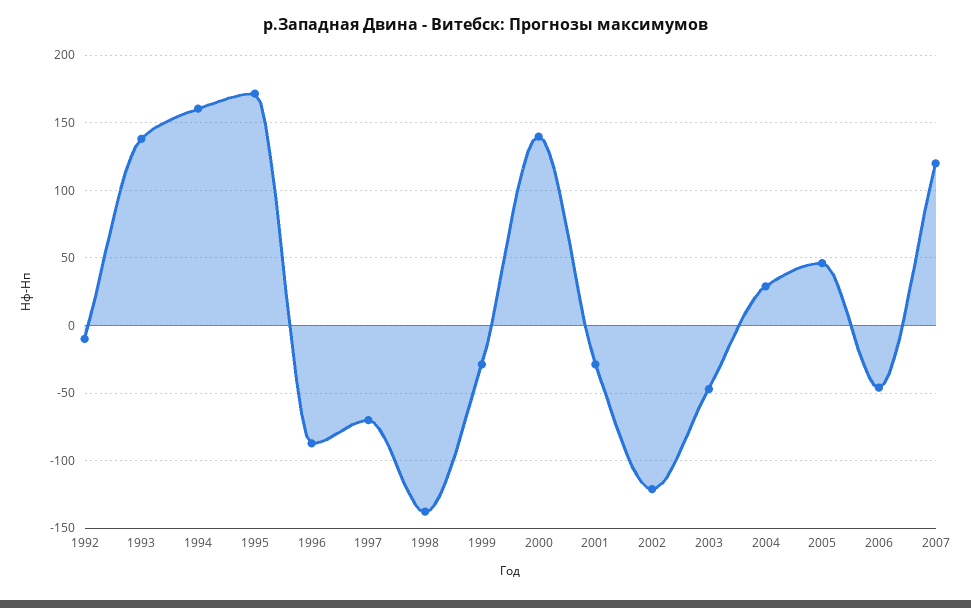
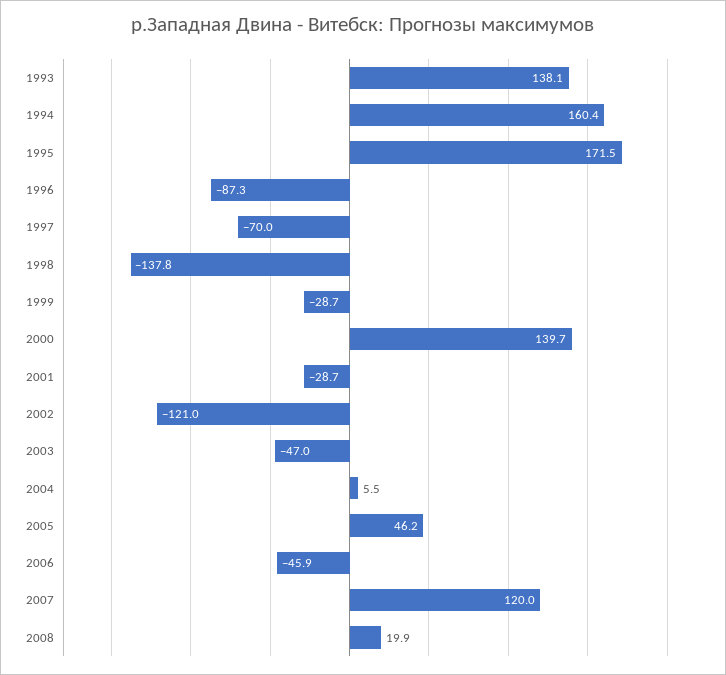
1992: -10 -> none
2004: 30 -> 5.5
2008: none -> 19.9

